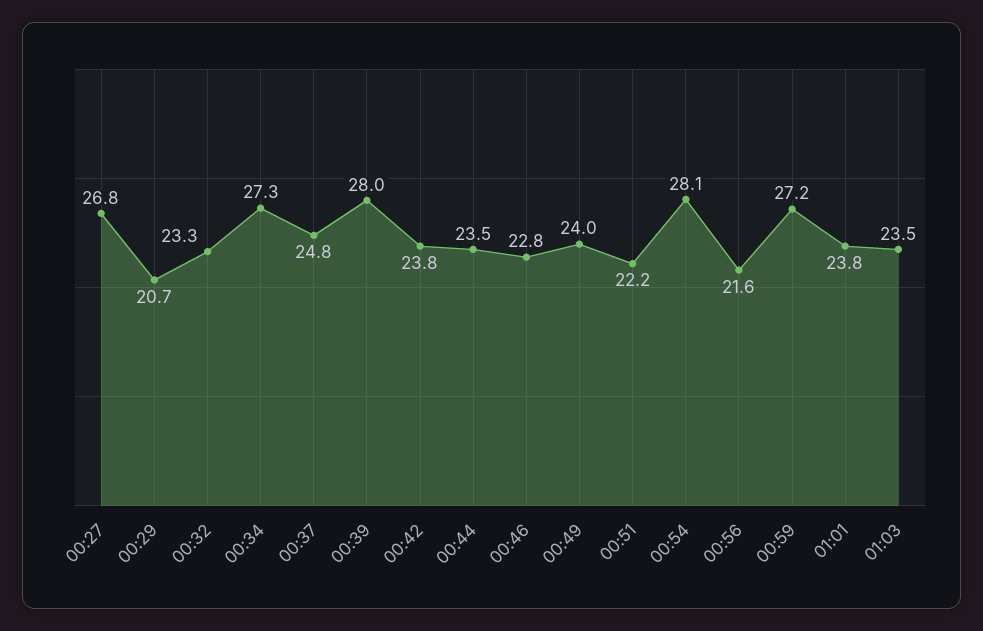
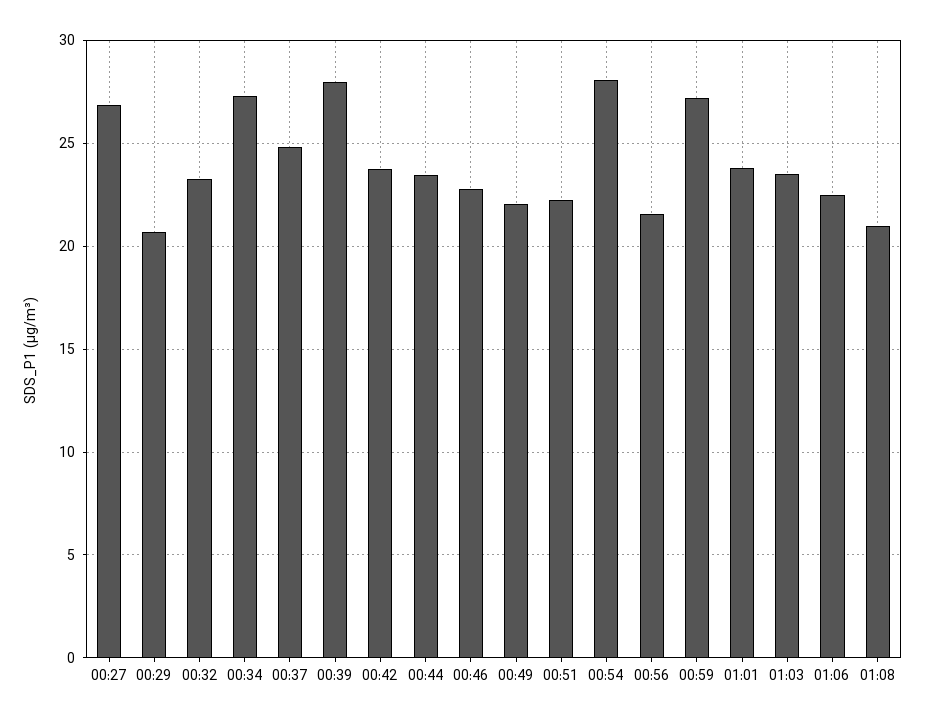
00:49: 24 -> 22
01:06: none -> 22.5
01:08: none -> 21

